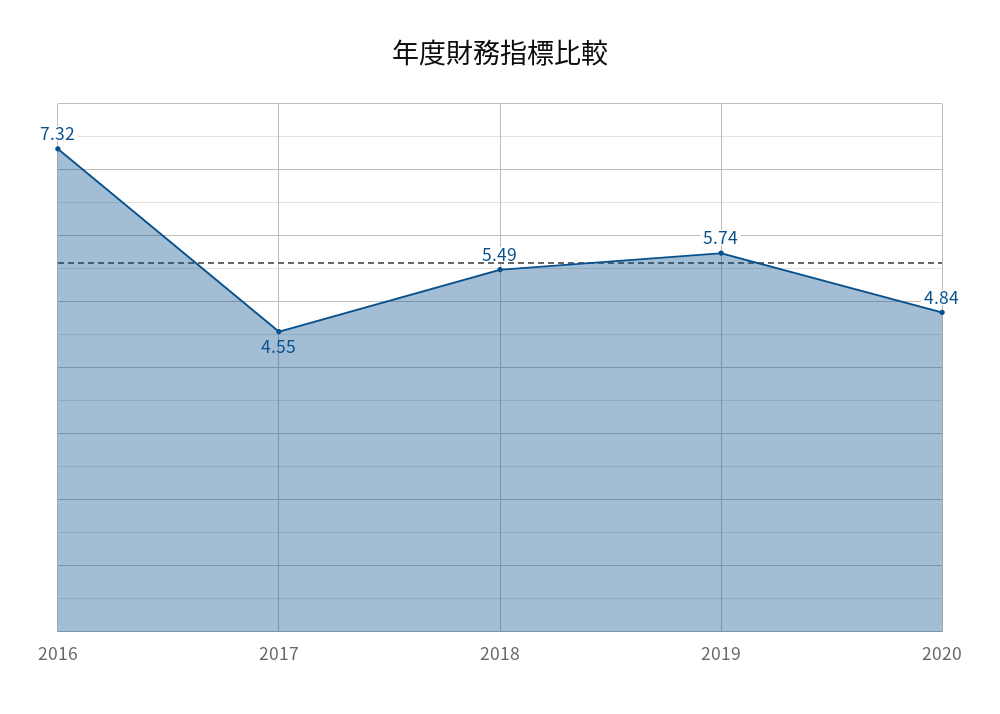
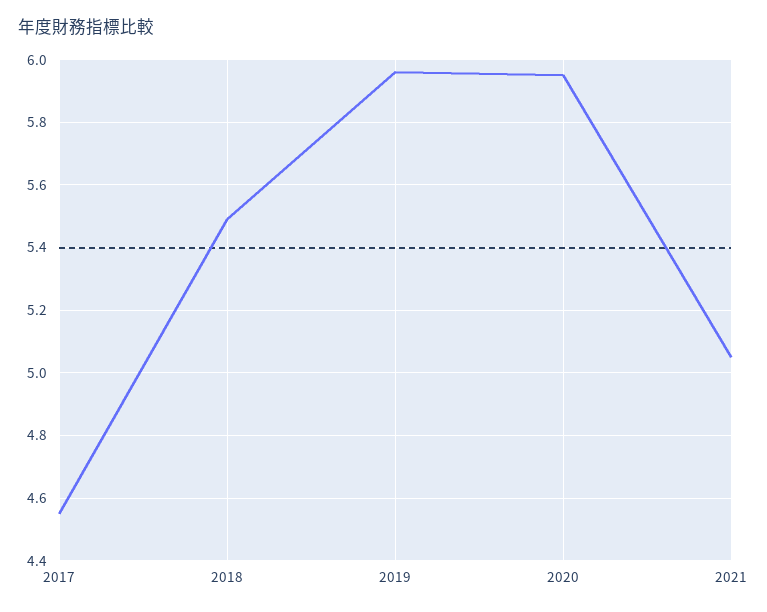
2016: 7.32 -> none
2019: 5.74 -> 5.95
2020: 4.84 -> 5.95
2021: none -> 5.05

